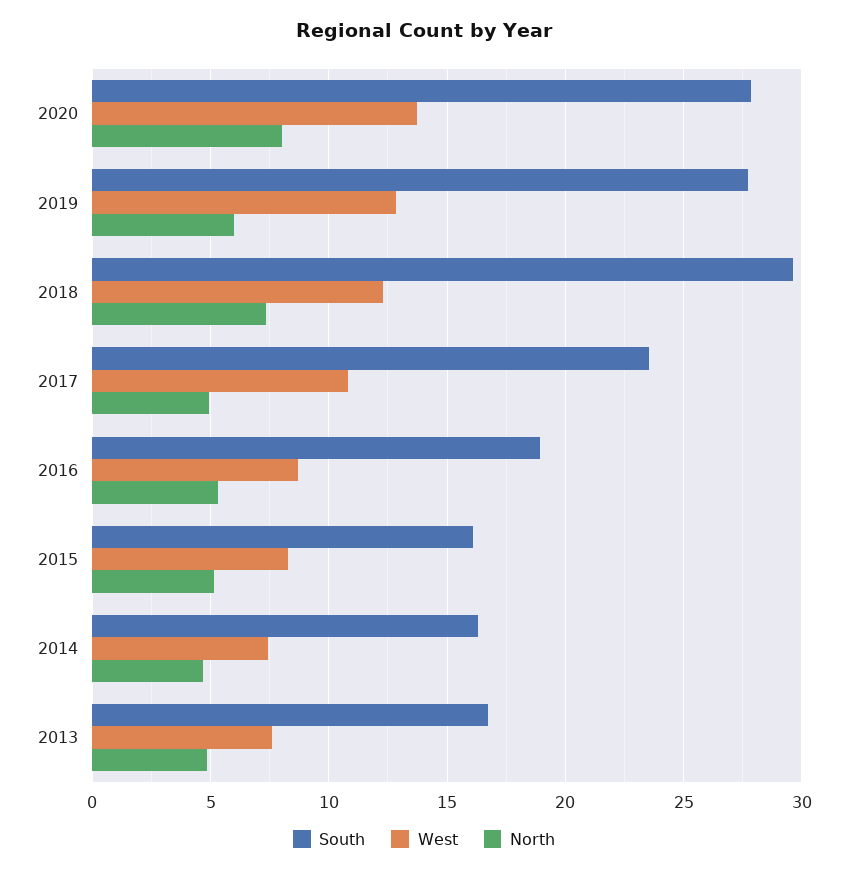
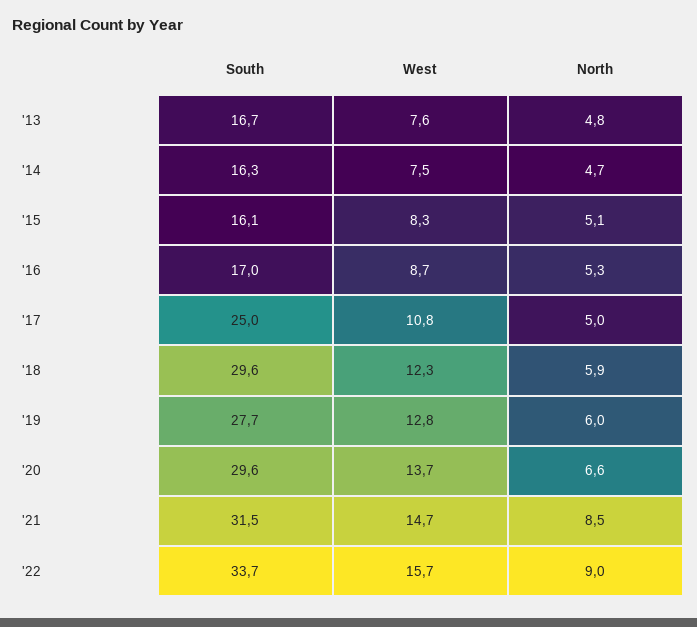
South, 2020: 28 -> 29.6
North, 2020: 8 -> 6.6
North, 2018: 7.5 -> 5.9
South, 2017: 23.5 -> 25
South, 2016: 19 -> 17
South, '21: none -> 31.5
West, '21: none -> 14.7
North, '21: none -> 8.5
South, '22: none -> 33.7
West, '22: none -> 15.7
North, '22: none -> 9

